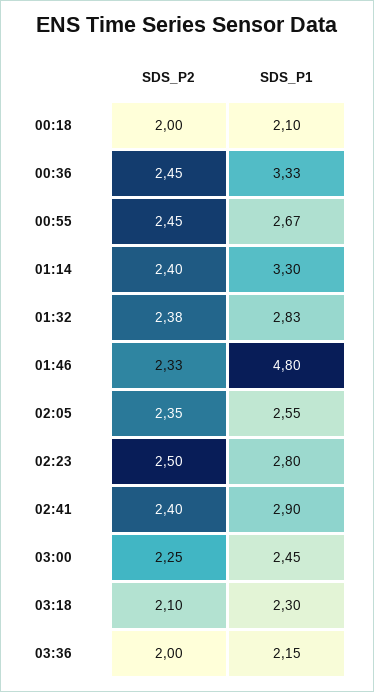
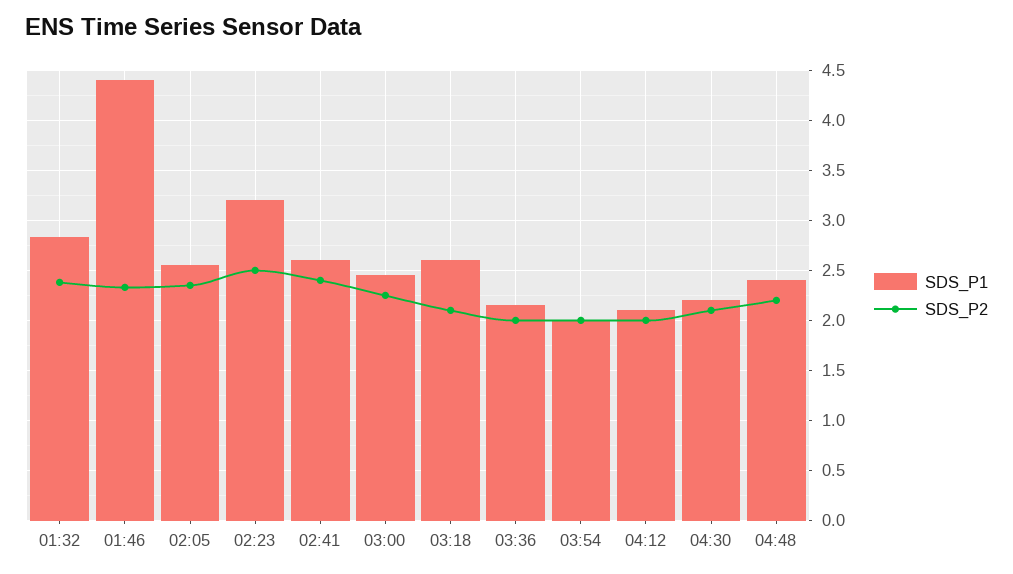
SDS_P2, 00:18: 2 -> none
SDS_P1, 00:18: 2.1 -> none
SDS_P2, 00:36: 2.45 -> none
SDS_P1, 00:36: 3.33 -> none
SDS_P2, 00:55: 2.45 -> none
SDS_P1, 00:55: 2.67 -> none
SDS_P2, 01:14: 2.4 -> none
SDS_P1, 01:14: 3.3 -> none
SDS_P1, 01:46: 4.8 -> 4.4
SDS_P1, 02:23: 2.8 -> 3.2
SDS_P1, 02:41: 2.9 -> 2.6
SDS_P1, 03:18: 2.3 -> 2.6
SDS_P1, 03:54: none -> 2
SDS_P2, 03:54: none -> 2
SDS_P1, 04:12: none -> 2.1
SDS_P2, 04:12: none -> 2
SDS_P1, 04:30: none -> 2.2
SDS_P2, 04:30: none -> 2.1
SDS_P1, 04:48: none -> 2.4
SDS_P2, 04:48: none -> 2.2

